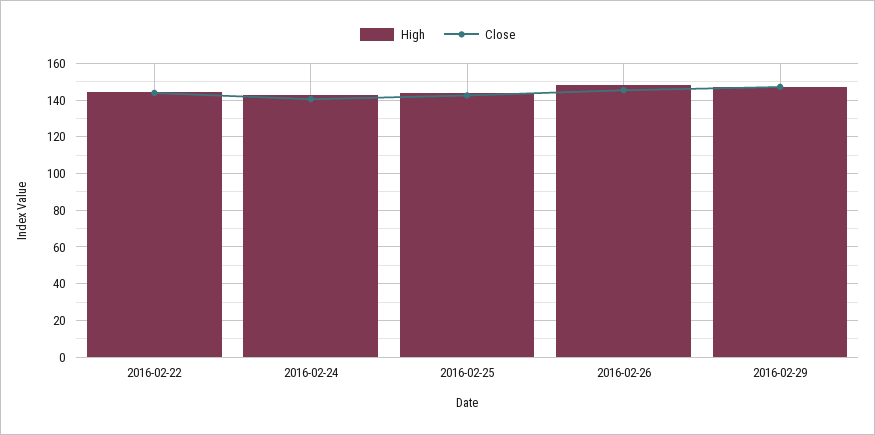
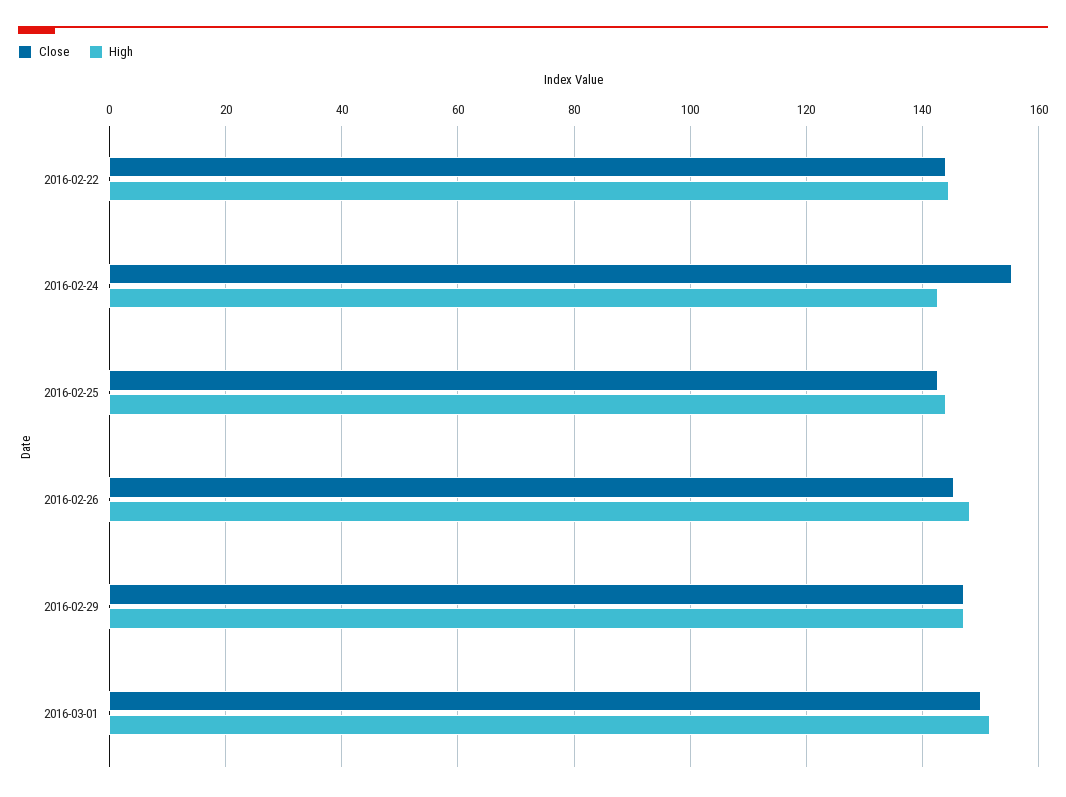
Close, 2016-02-24: 140 -> 156
Close, 2016-03-01: none -> 150
High, 2016-03-01: none -> 152

